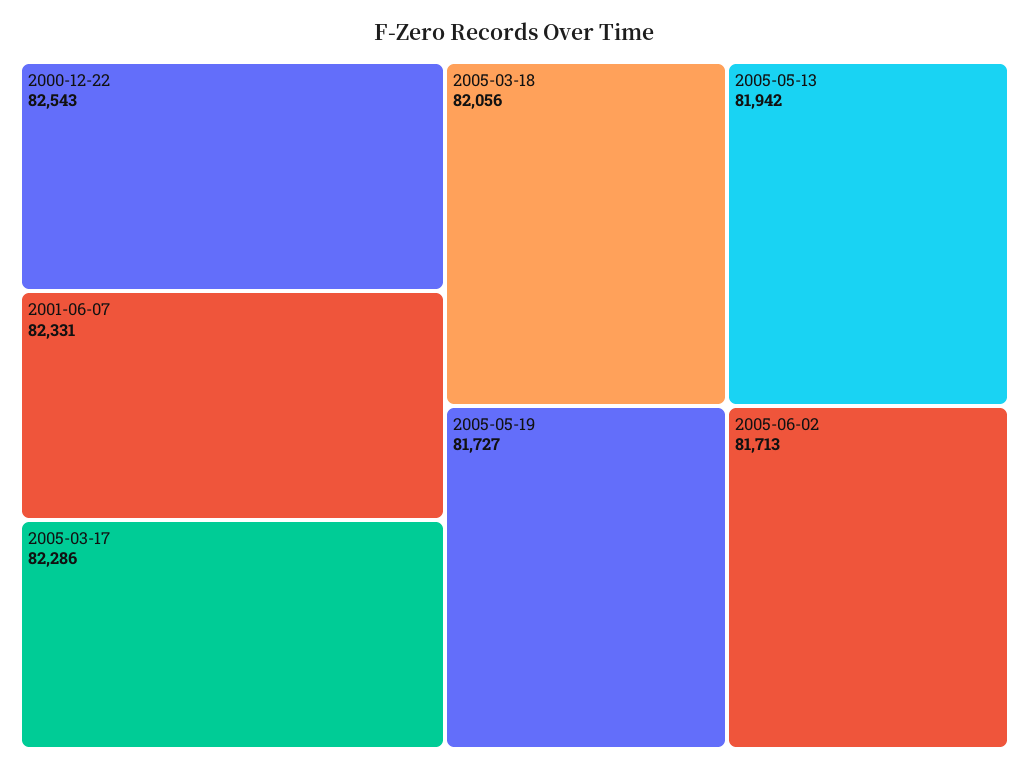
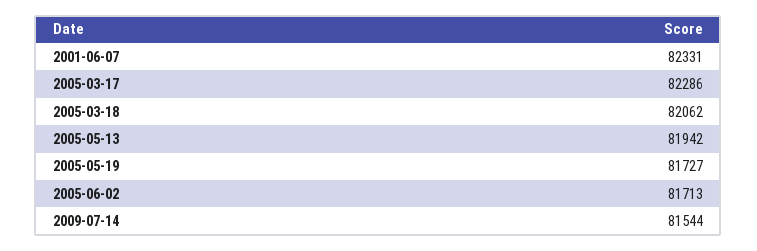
2000-12-22: 82543 -> none
2005-03-18: 82056 -> 82062
2009-07-14: none -> 81544

